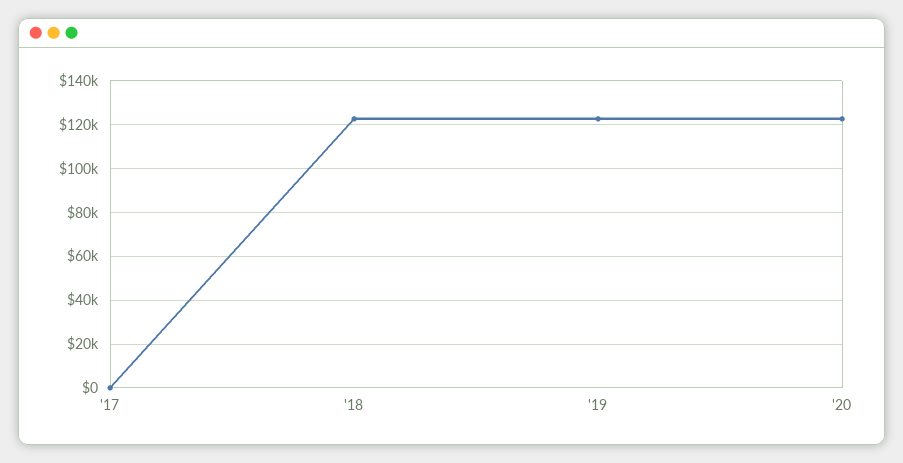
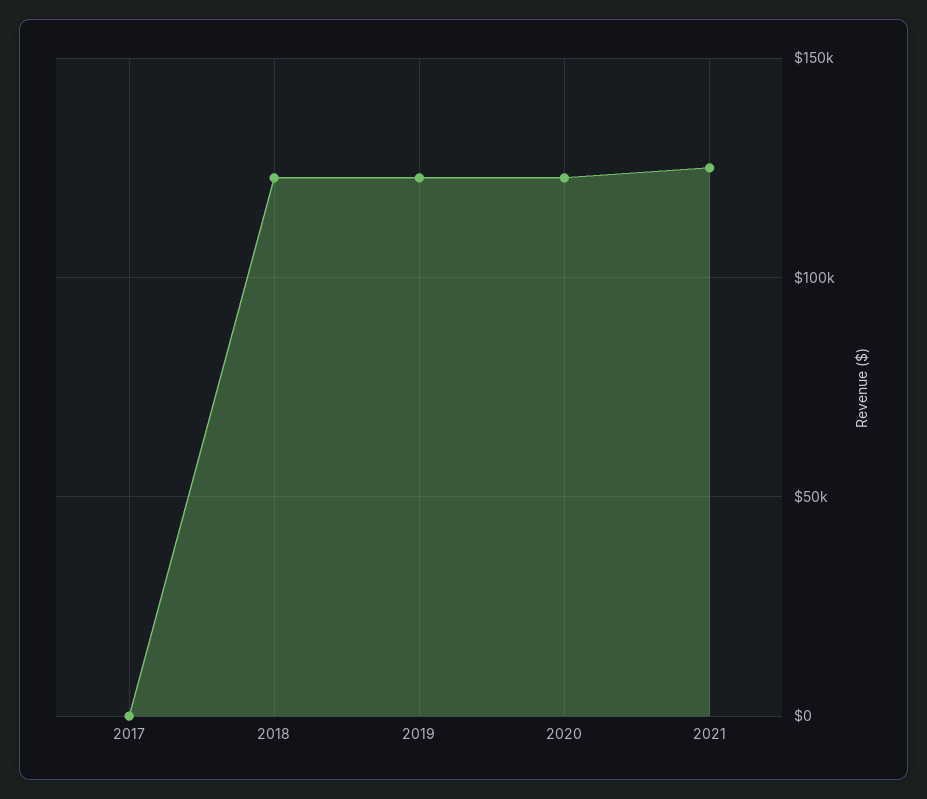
2021: none -> 125000

